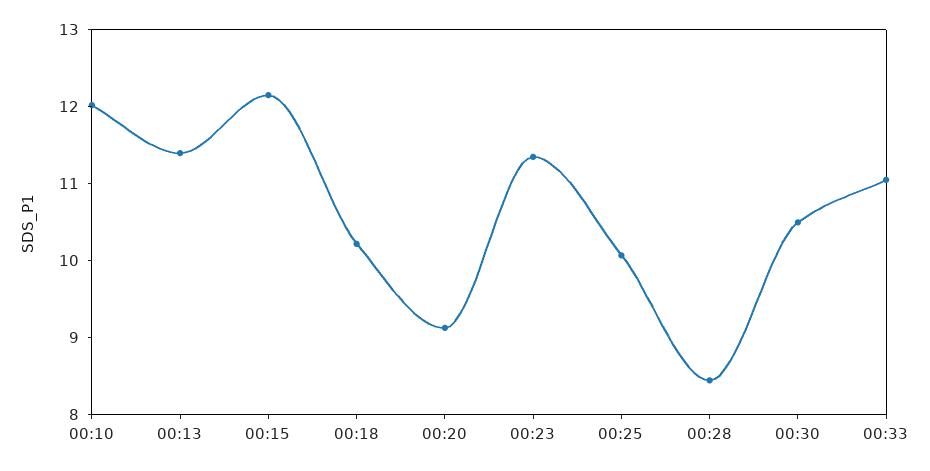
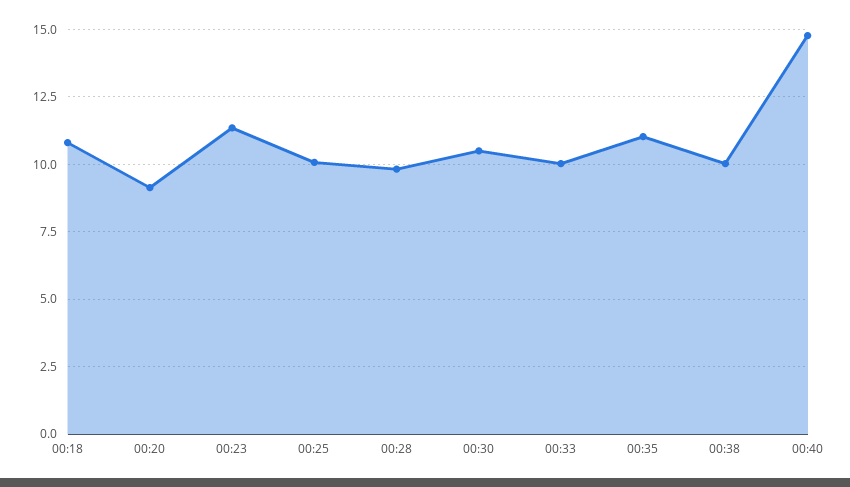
00:10: 12 -> none
00:13: 11.4 -> none
00:15: 12.2 -> none
00:18: 10.2 -> 10.75
00:28: 8.4 -> 9.75
00:33: 11 -> 10
00:35: none -> 11
00:38: none -> 10
00:40: none -> 14.75

